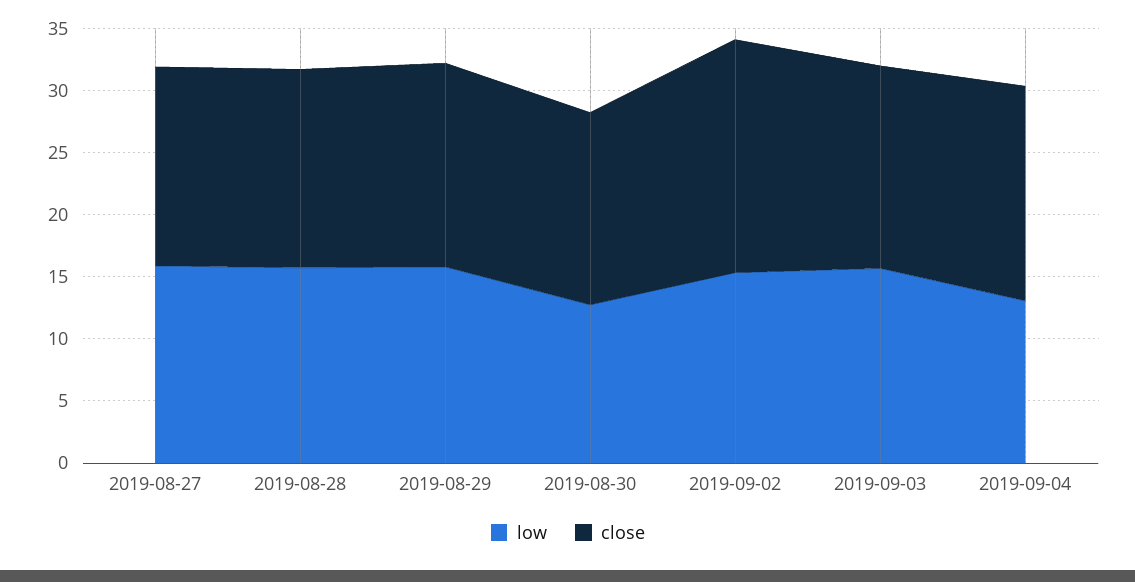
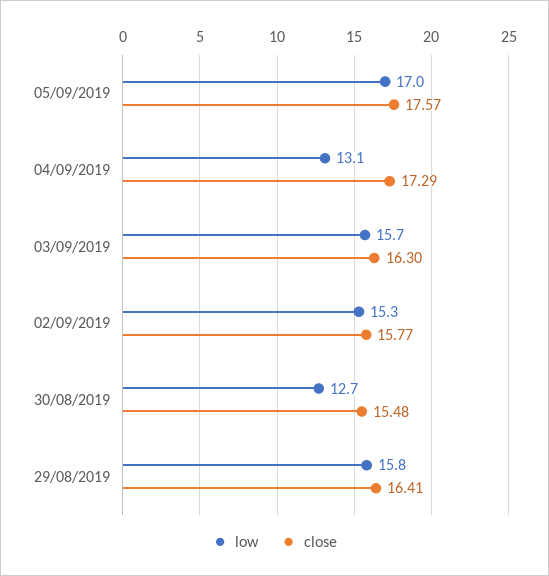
low, 2019-08-27: 16 -> none
close, 2019-08-27: 16 -> none
low, 2019-08-28: 16 -> none
close, 2019-08-28: 16 -> none
close, 2019-09-02: 19 -> 15.77
low, 05/09/2019: none -> 17
close, 05/09/2019: none -> 17.57

